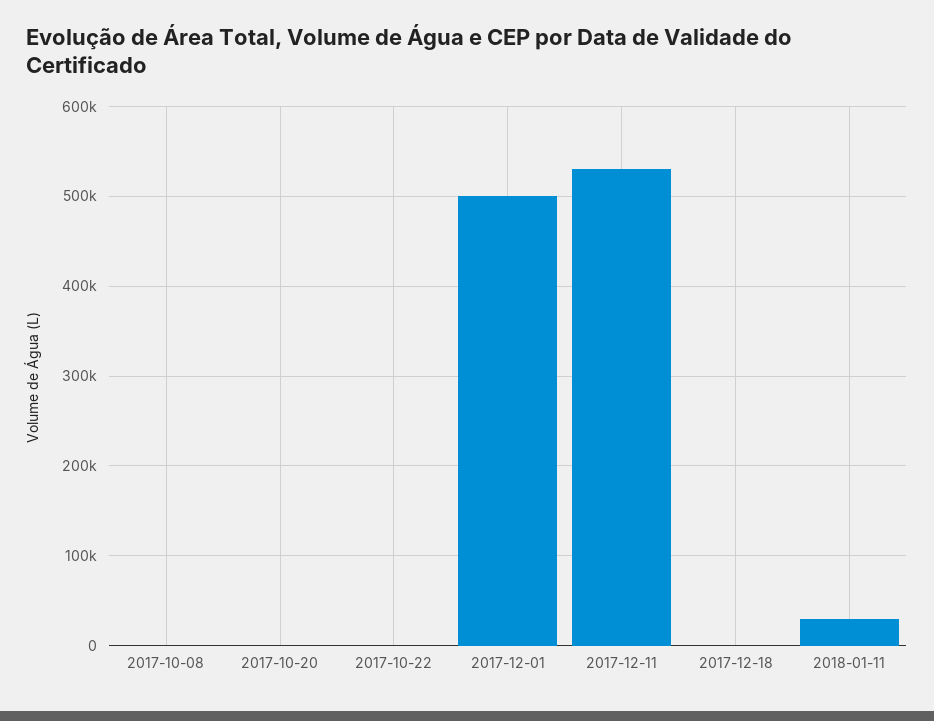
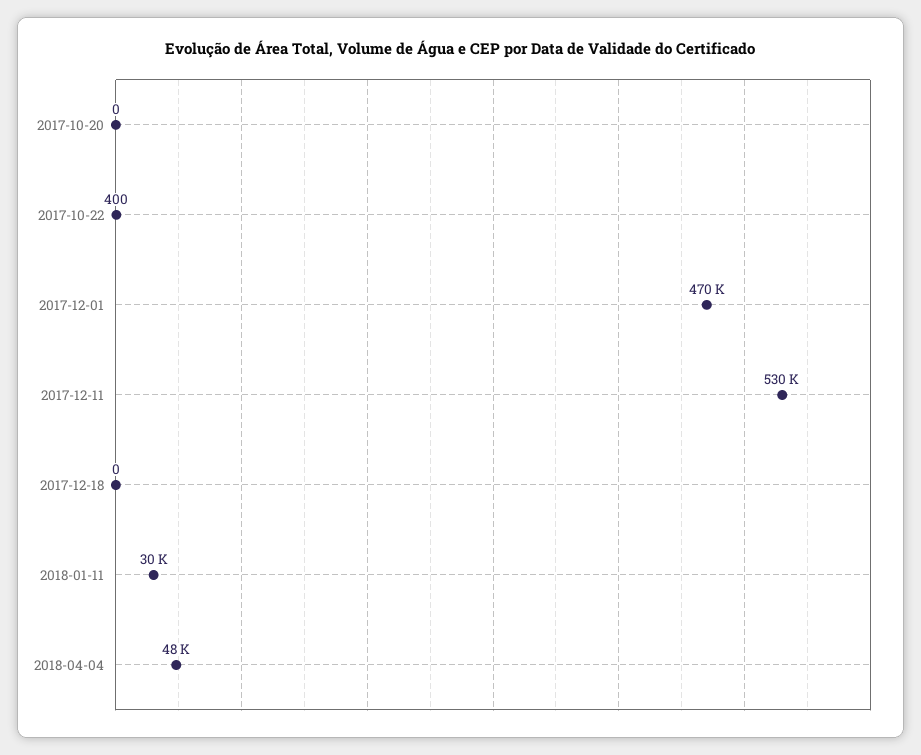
2017-10-08: 0 -> none
2017-12-01: 500000 -> 470000
2018-04-04: none -> 48000

